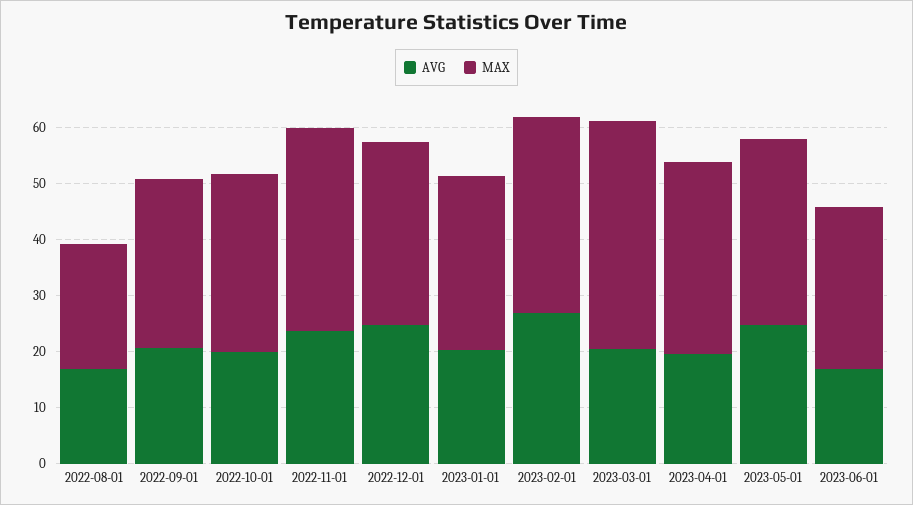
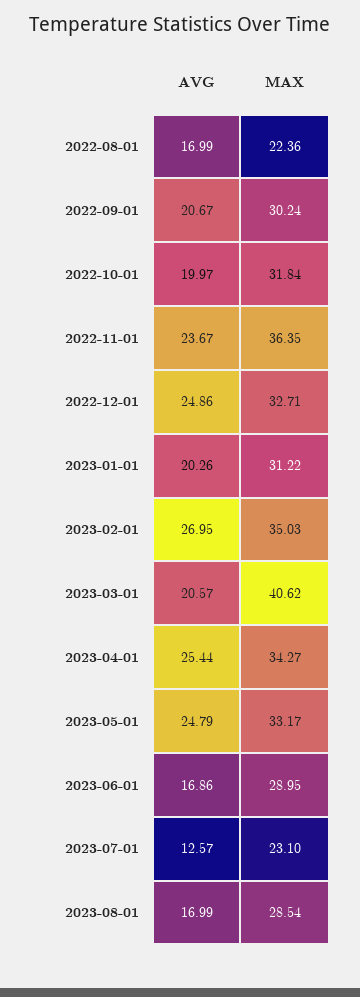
AVG, 2023-04-01: 20 -> 25.44
AVG, 2023-07-01: none -> 12.57
MAX, 2023-07-01: none -> 23.1
AVG, 2023-08-01: none -> 16.99
MAX, 2023-08-01: none -> 28.54

